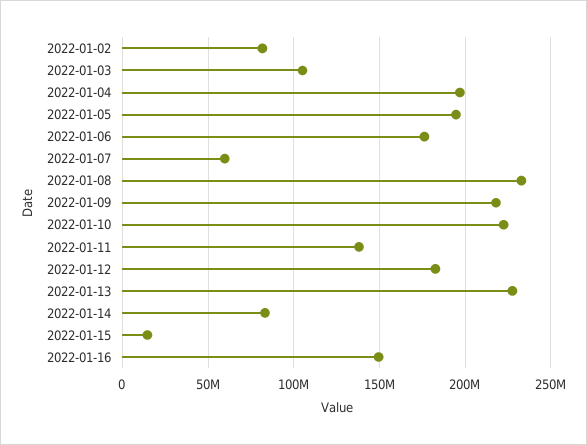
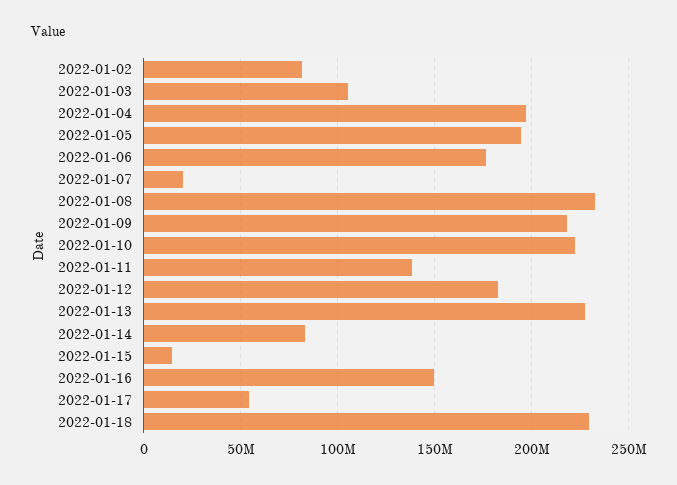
2022-01-07: 60000000 -> 20000000
2022-01-17: none -> 55000000
2022-01-18: none -> 230000000

